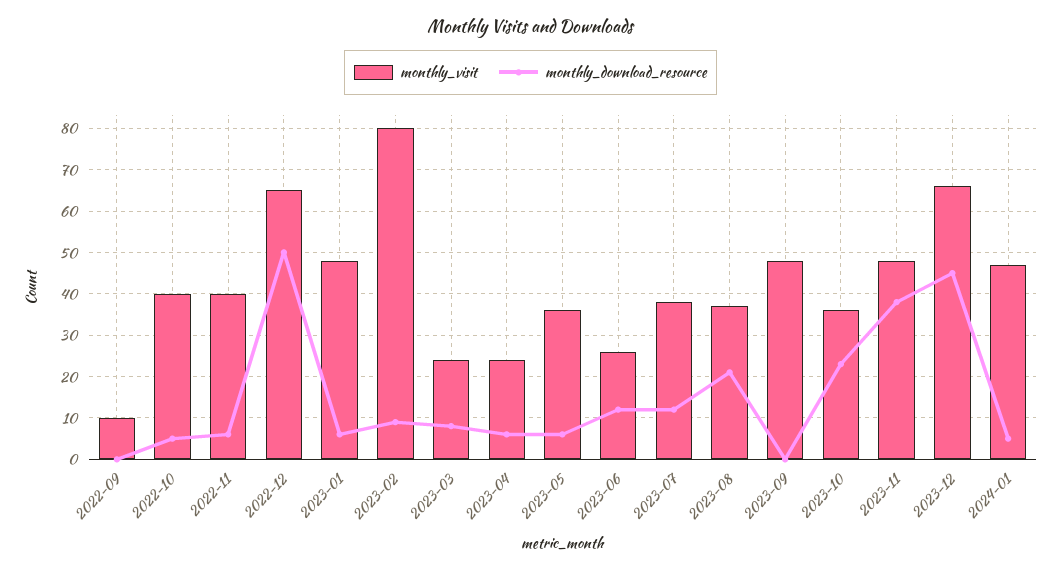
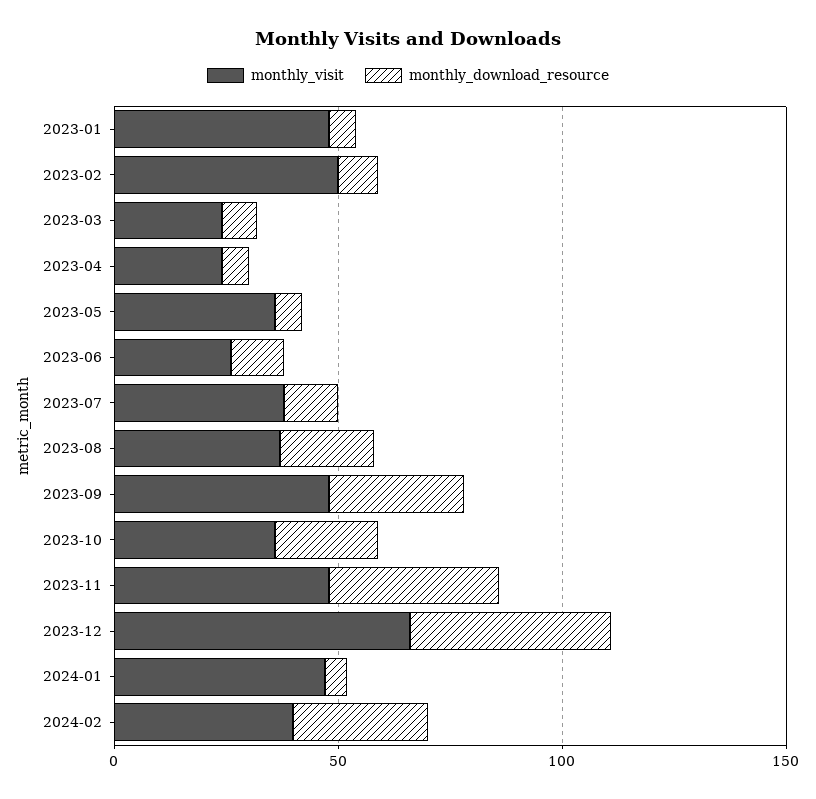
monthly_visit, 2022-09: 10 -> none
monthly_download_resource, 2022-09: 0 -> none
monthly_visit, 2022-10: 40 -> none
monthly_download_resource, 2022-10: 5 -> none
monthly_visit, 2022-11: 40 -> none
monthly_download_resource, 2022-11: 5 -> none
monthly_visit, 2022-12: 65 -> none
monthly_download_resource, 2022-12: 50 -> none
monthly_visit, 2023-02: 80 -> 50
monthly_download_resource, 2023-09: 0 -> 30
monthly_visit, 2024-02: none -> 40
monthly_download_resource, 2024-02: none -> 30

